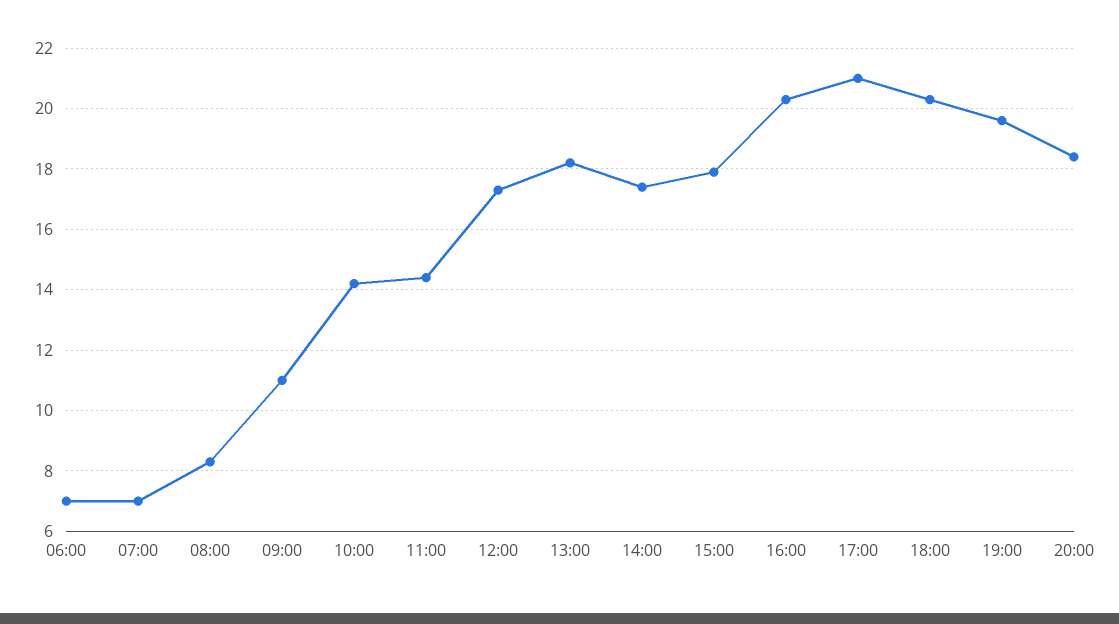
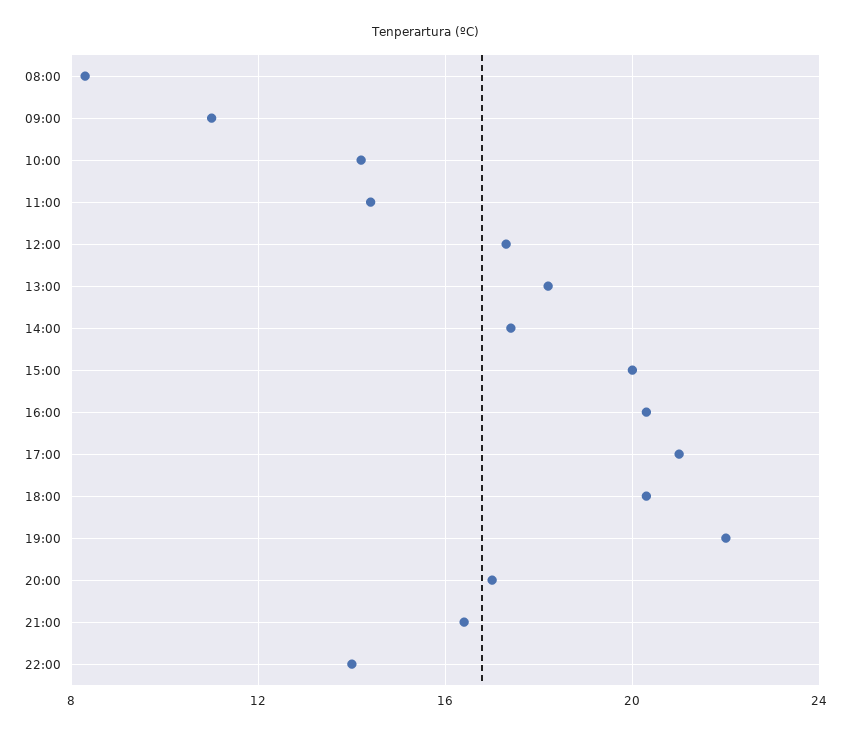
06:00: 7 -> none
07:00: 7 -> none
15:00: 18 -> 20
19:00: 19.5 -> 22
20:00: 18.5 -> 17
21:00: none -> 16.5
22:00: none -> 14

